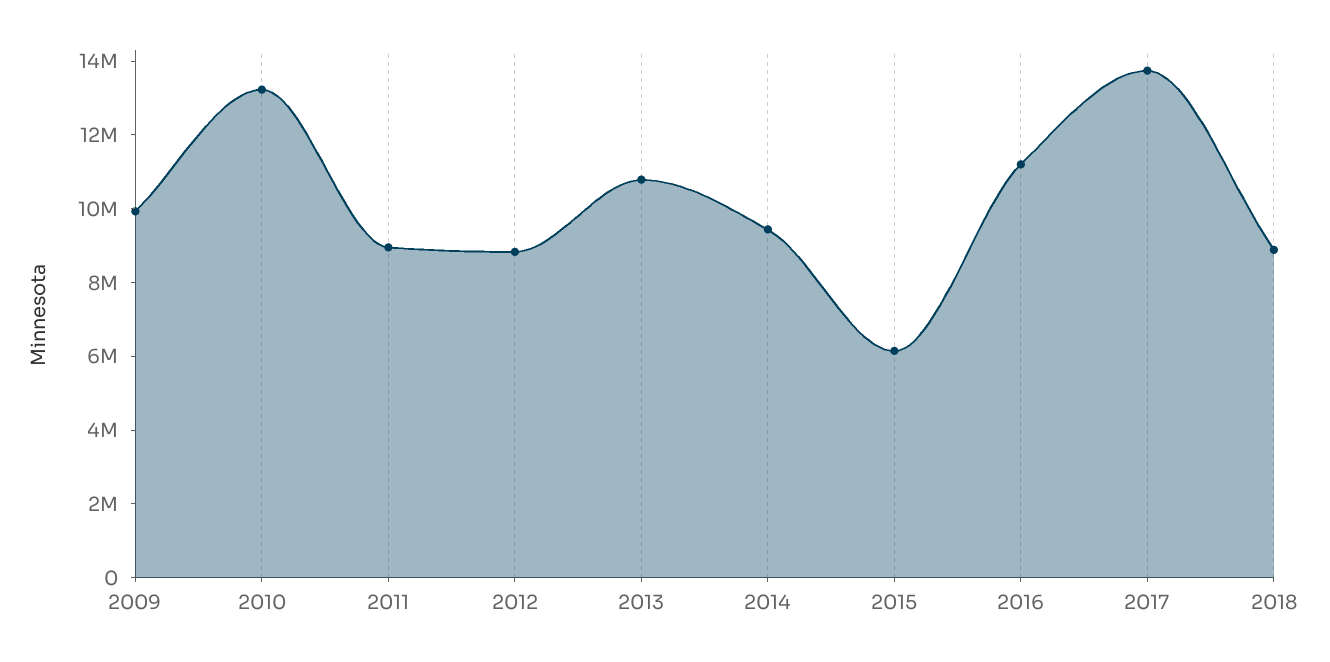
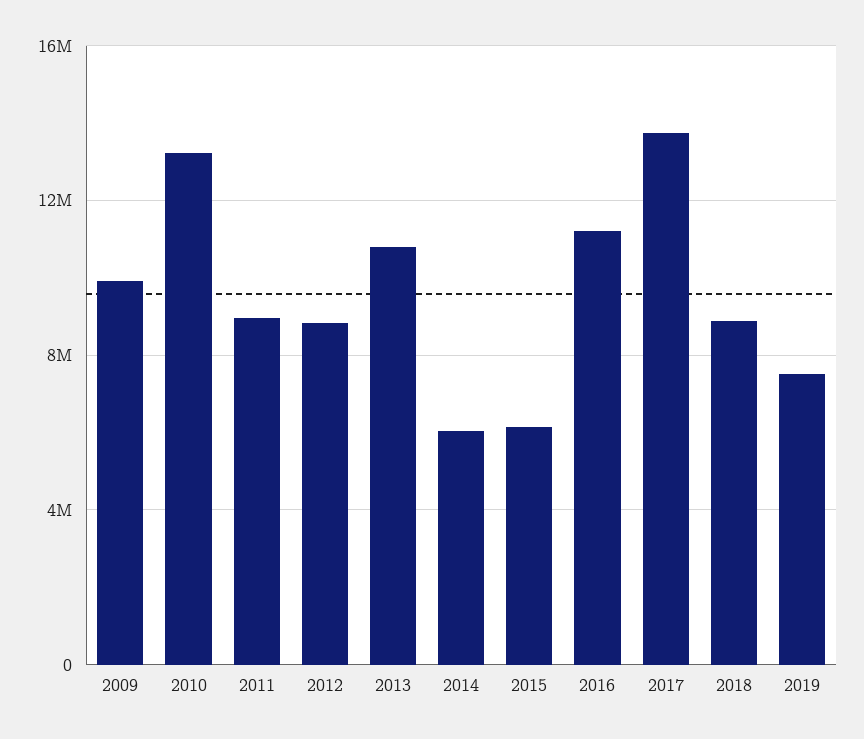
2014: 9500000 -> 6000000
2019: none -> 7500000

